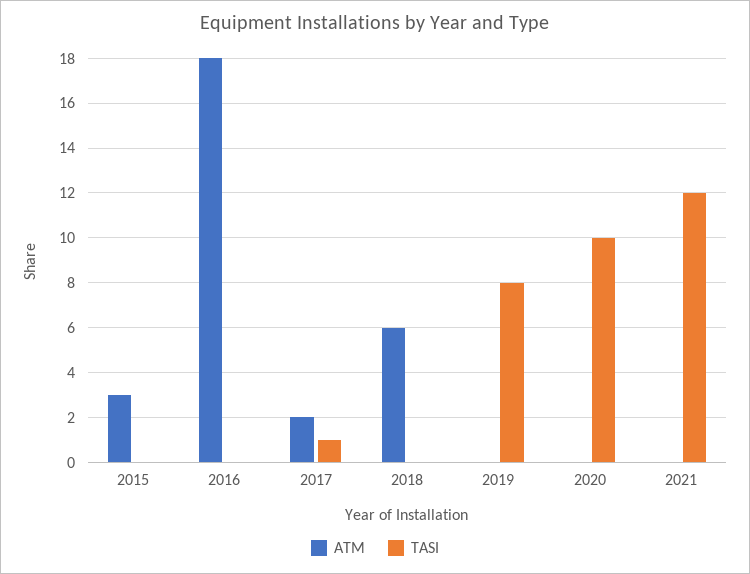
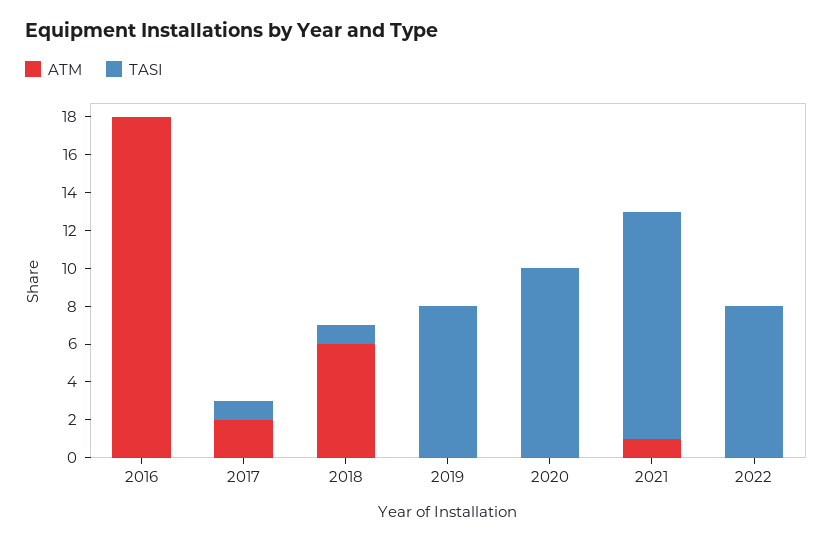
ATM, 2015: 3 -> none
TASI, 2015: 0 -> none
TASI, 2018: 0 -> 1
ATM, 2021: 0 -> 1
ATM, 2022: none -> 0
TASI, 2022: none -> 8

